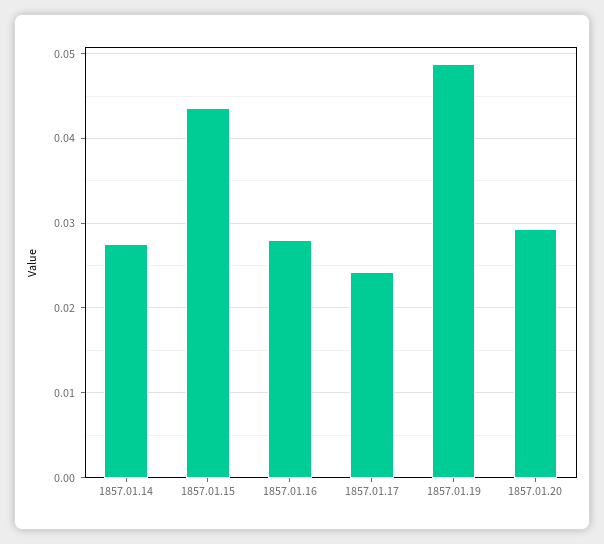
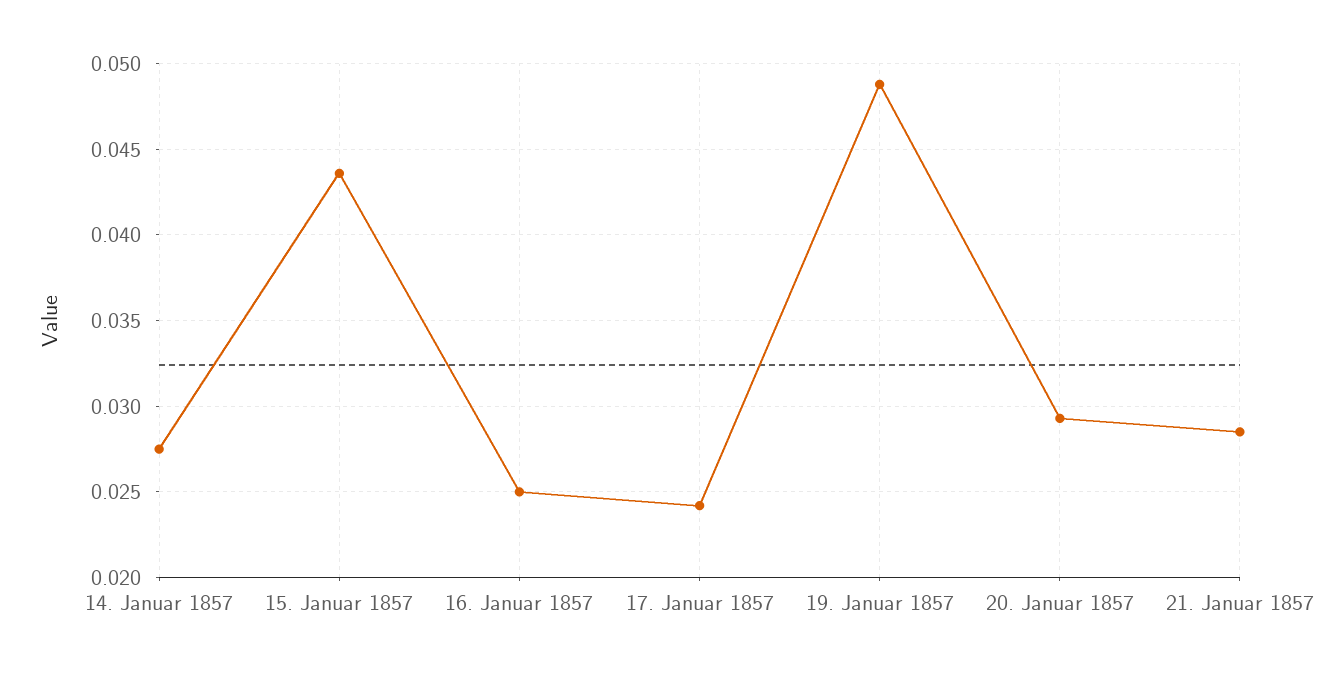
1857.01.16: 0.028 -> 0.025
21. Januar 1857: none -> 0.0285

